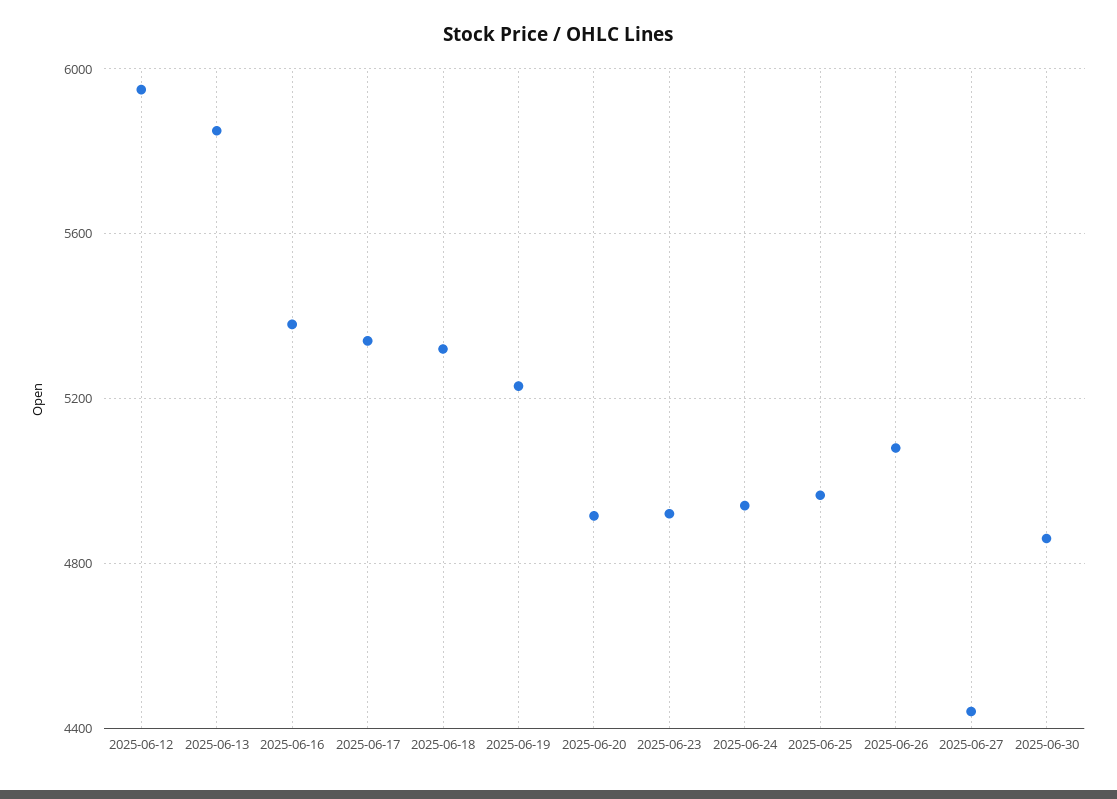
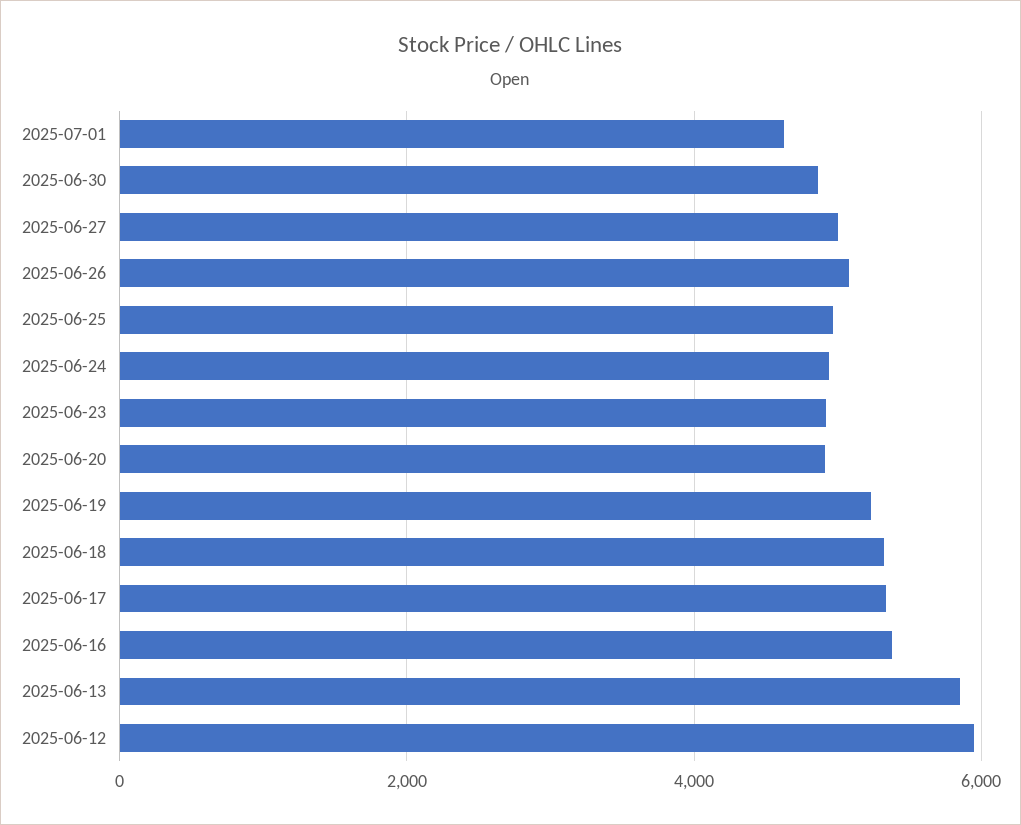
2025-06-27: 4450 -> 5000
2025-07-01: none -> 4600

